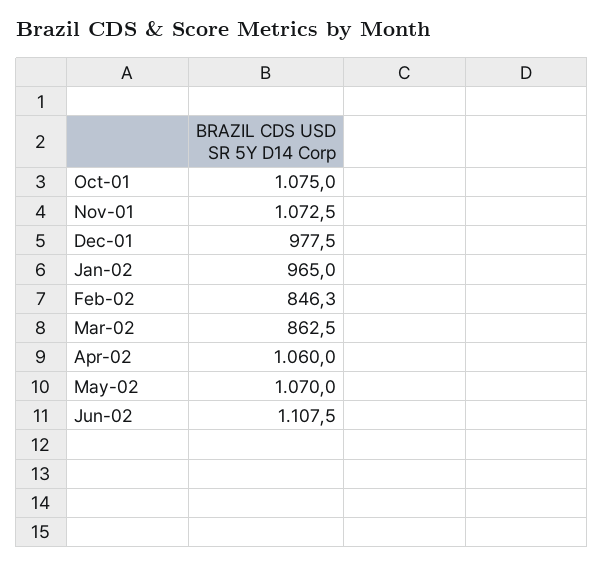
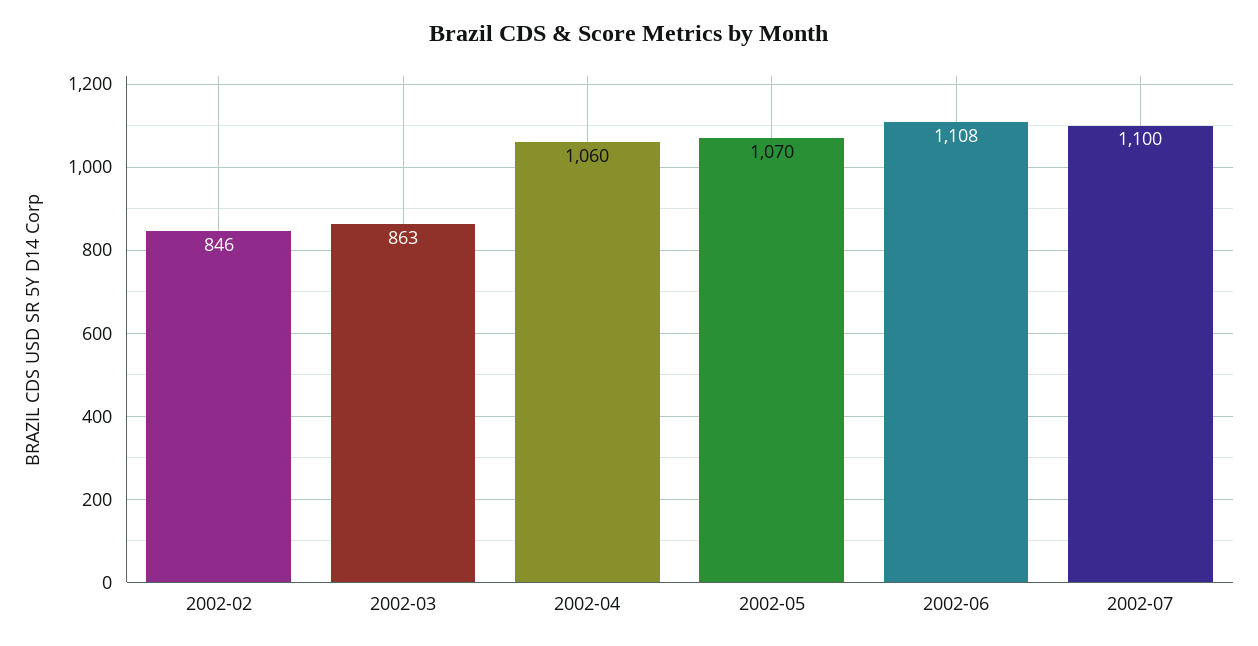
Oct-01: 1075 -> none
Nov-01: 1072.5 -> none
Dec-01: 977.5 -> none
Jan-02: 965 -> none
2002-07: none -> 1100

